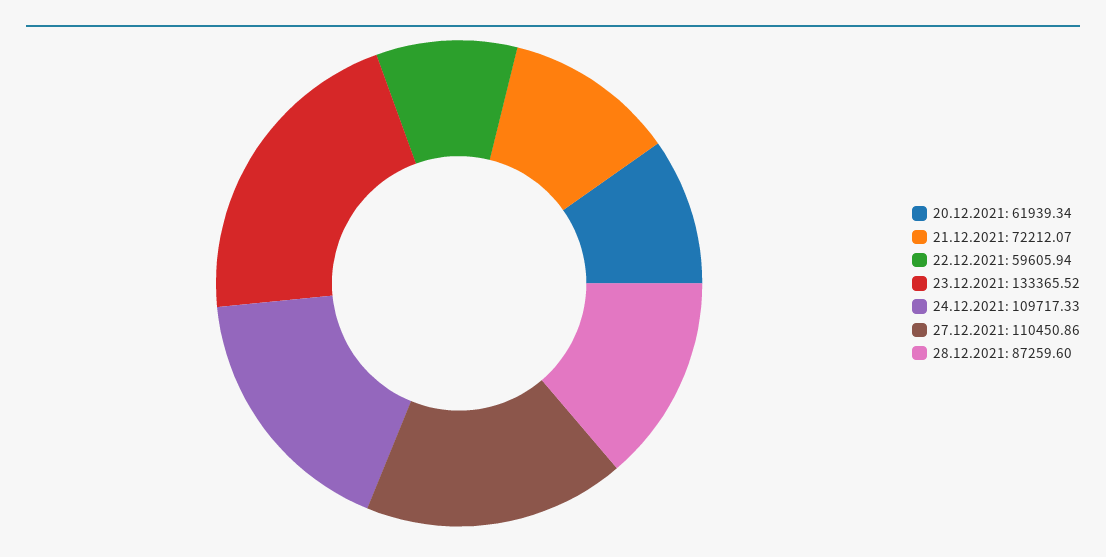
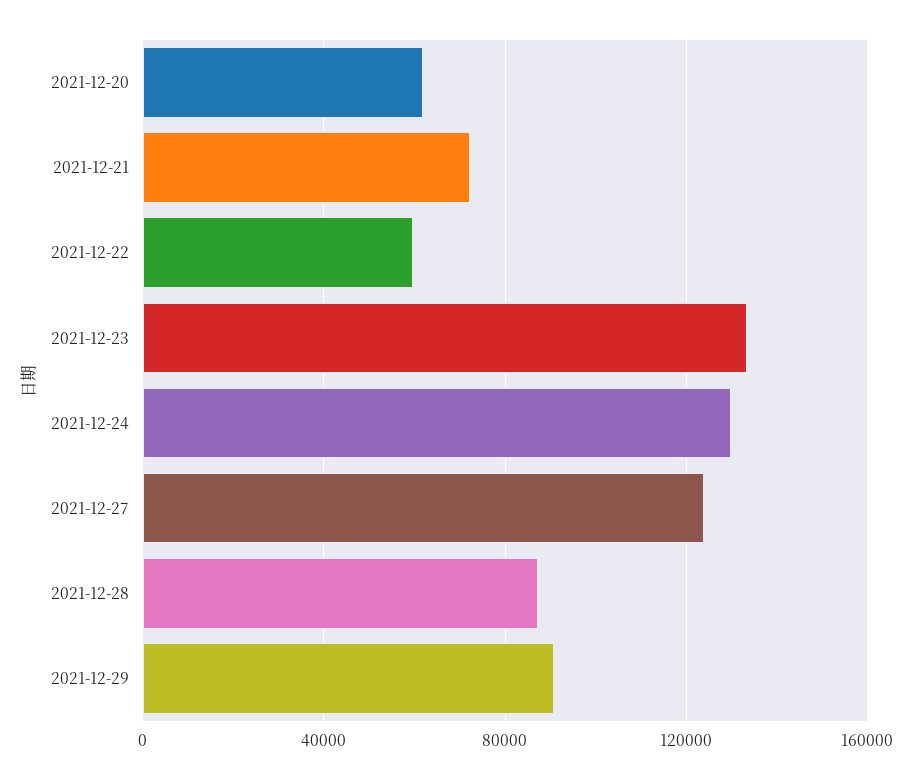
24.12.2021: 109717.33 -> 130000
27.12.2021: 110450.86 -> 125000
2021-12-29: none -> 90000

